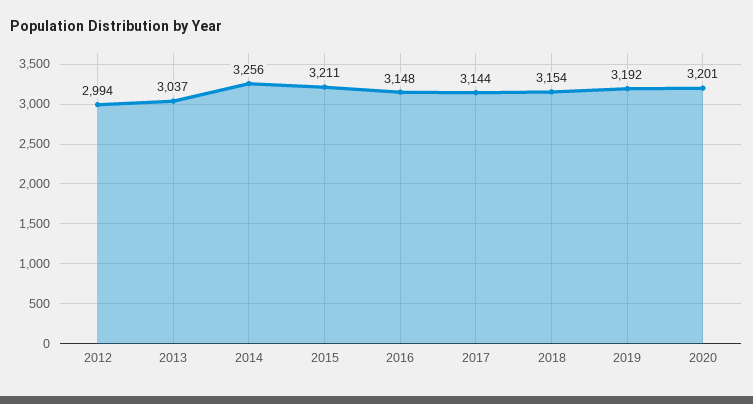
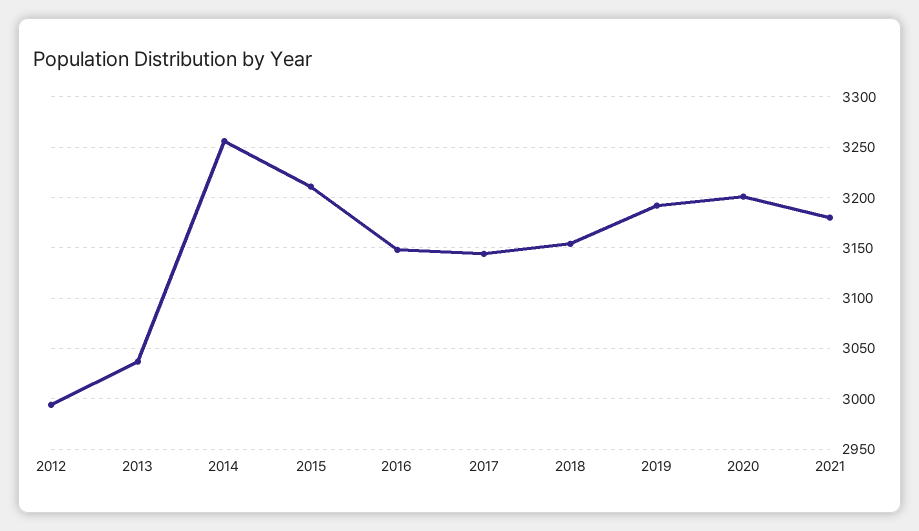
2021: none -> 3180

